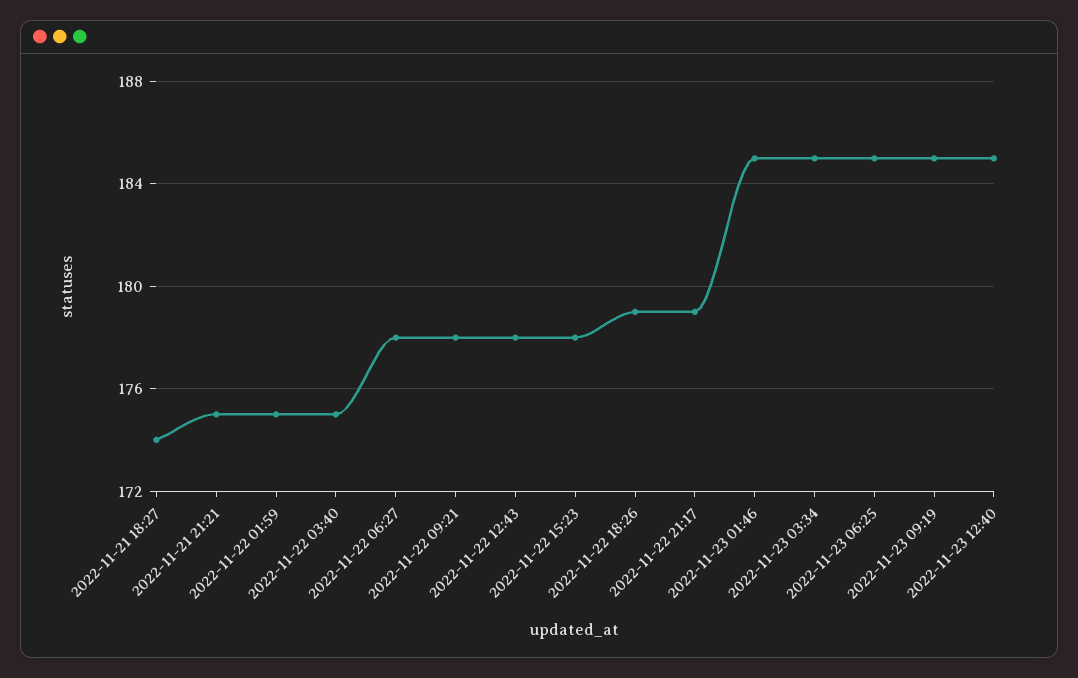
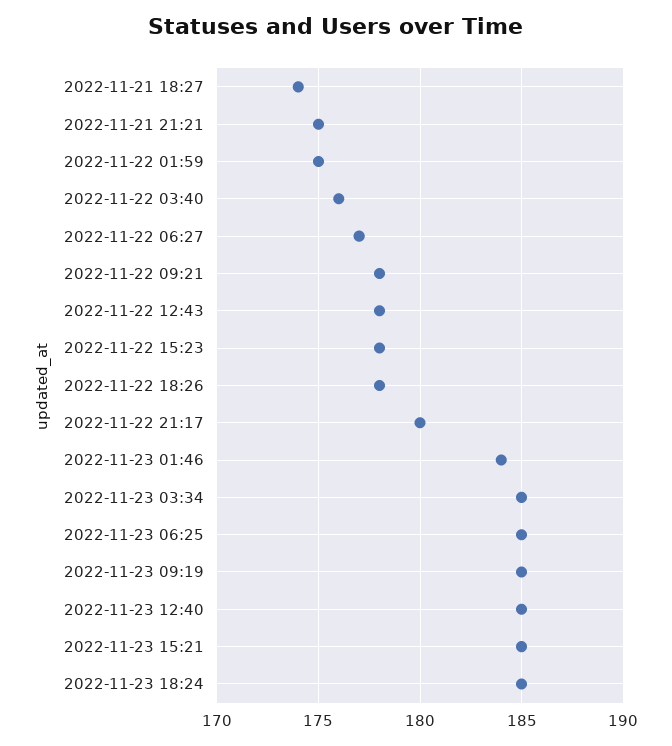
2022-11-22 03:40: 175 -> 176
2022-11-22 06:27: 178 -> 177
2022-11-22 18:26: 179 -> 178
2022-11-22 21:17: 179 -> 180
2022-11-23 01:46: 185 -> 184
2022-11-23 15:21: none -> 185
2022-11-23 18:24: none -> 185

